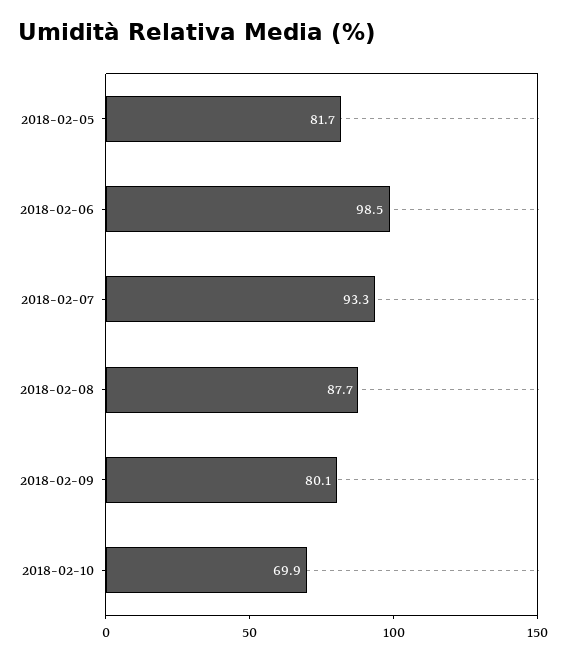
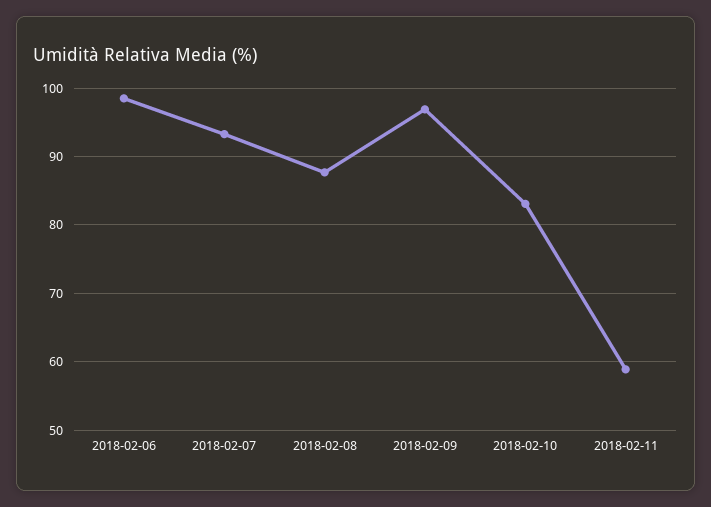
2018-02-05: 81.7 -> none
2018-02-09: 80.1 -> 97
2018-02-10: 69.9 -> 83
2018-02-11: none -> 59

